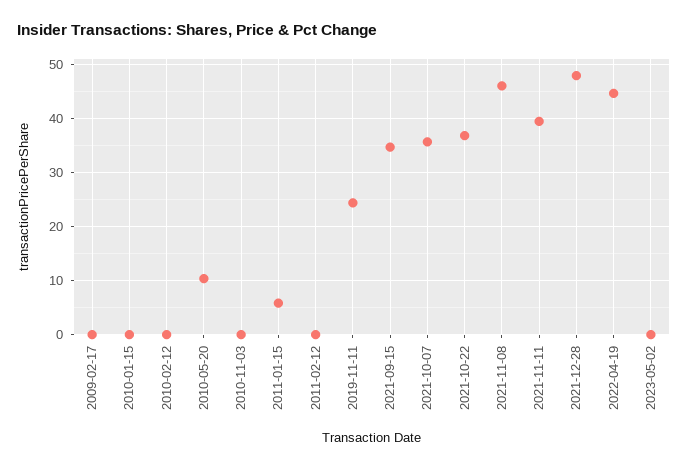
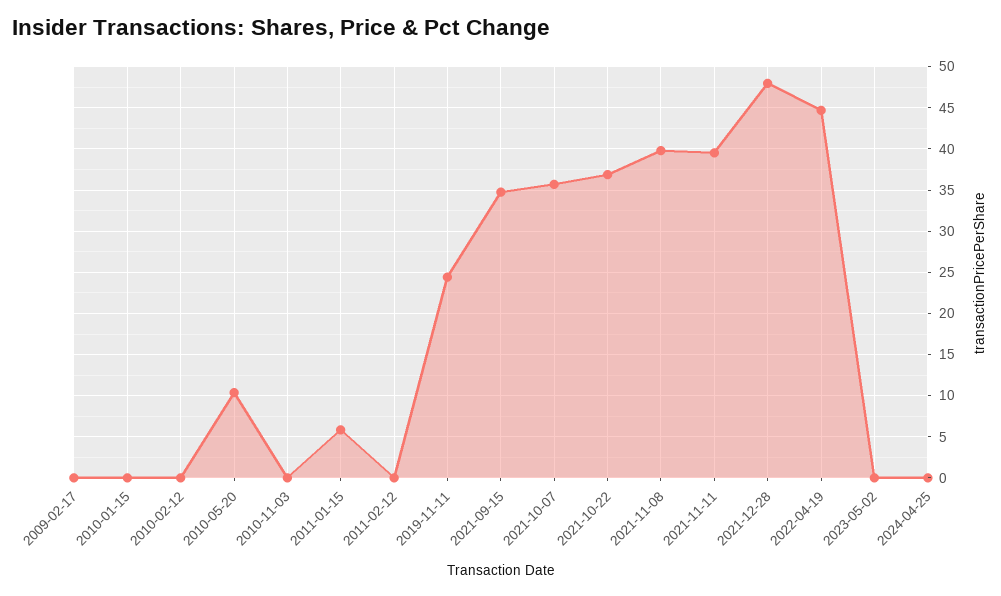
2021-11-08: 46 -> 40
2024-04-25: none -> 0

